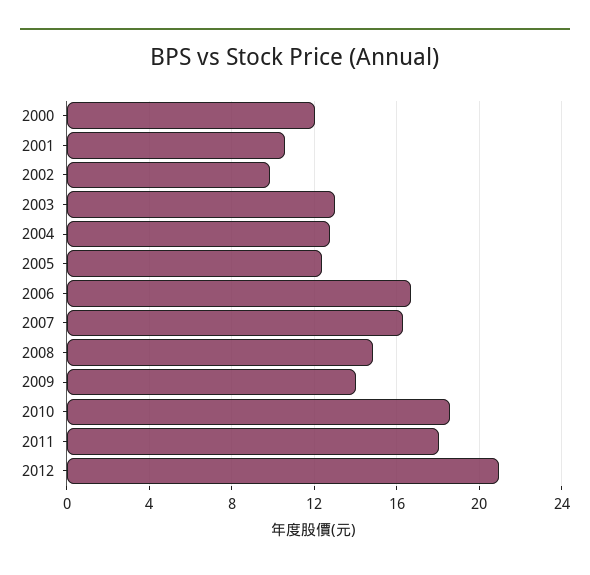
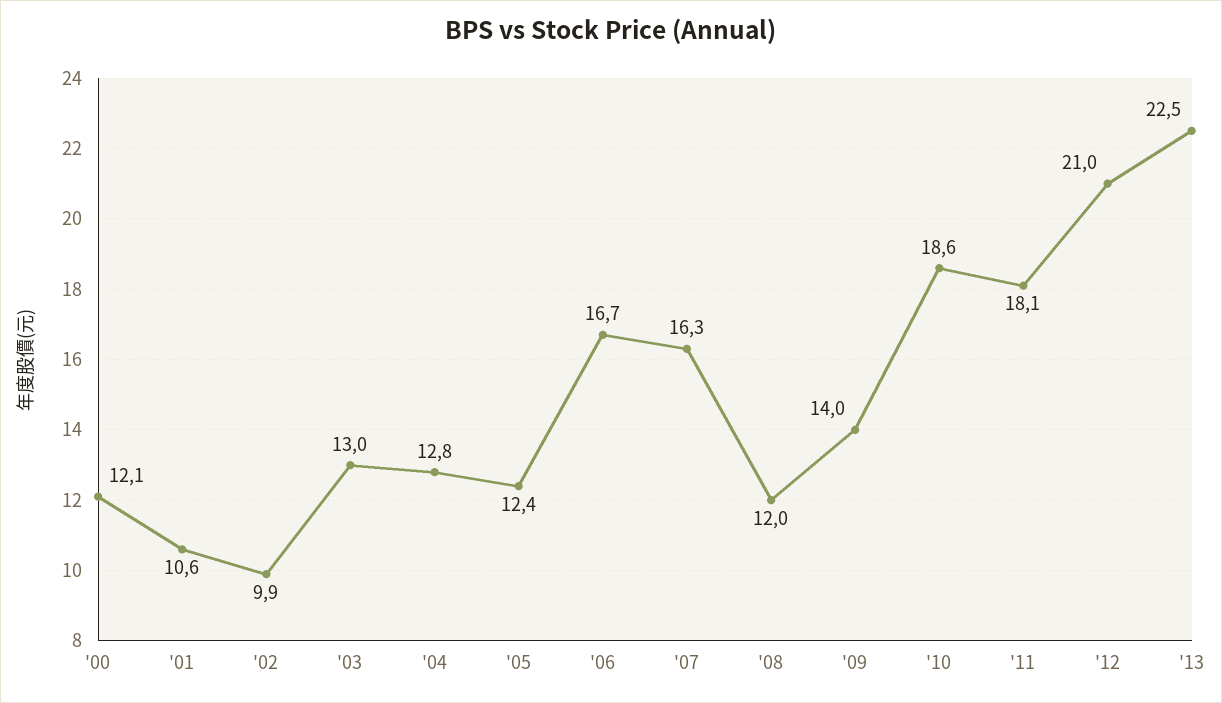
2008: 15 -> 12
'13: none -> 22.5

